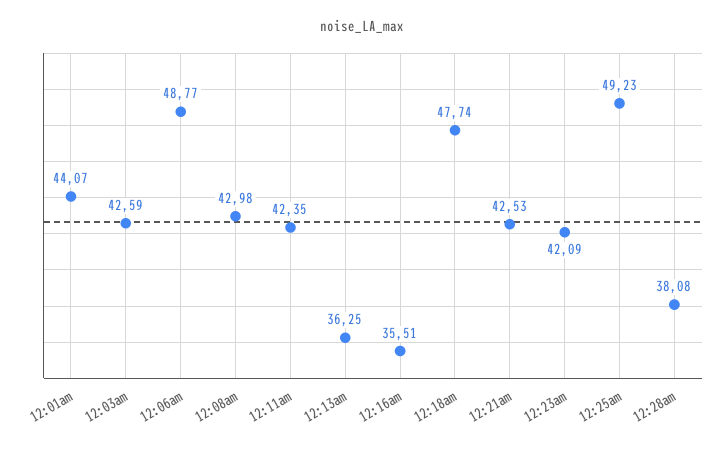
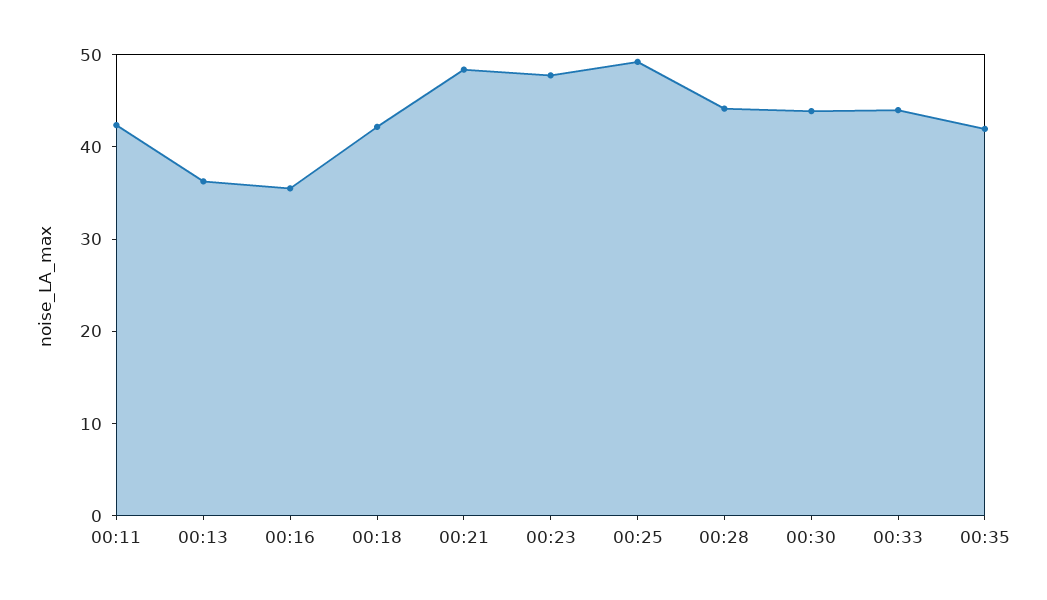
12:01am: 44.07 -> none
12:03am: 42.59 -> none
12:06am: 48.77 -> none
12:08am: 42.98 -> none
12:18am: 47.74 -> 42
12:21am: 42.53 -> 48
12:23am: 42.09 -> 48
12:28am: 38.08 -> 44
00:30: none -> 44
00:33: none -> 44
00:35: none -> 42

